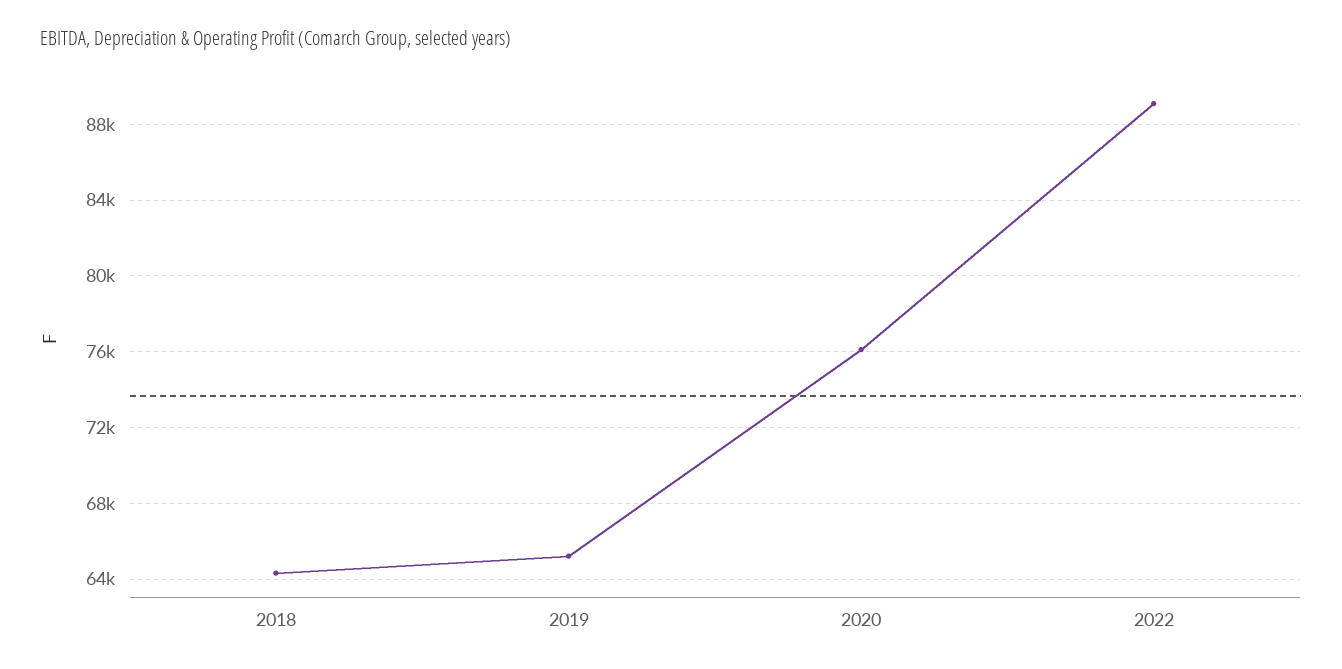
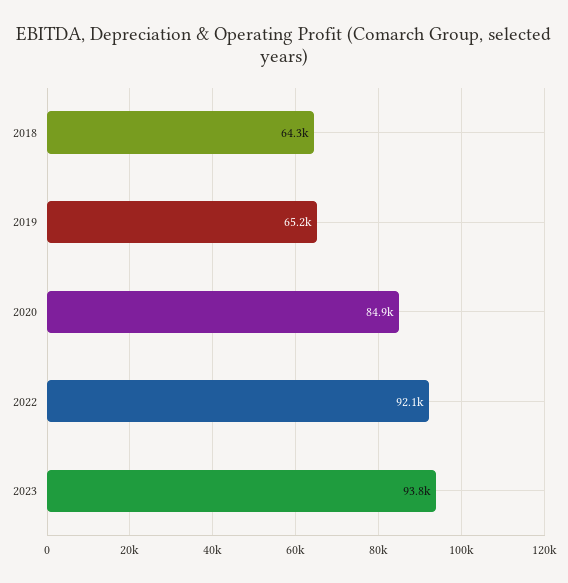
2020: 76000 -> 84900
2022: 89000 -> 92100
2023: none -> 93800

